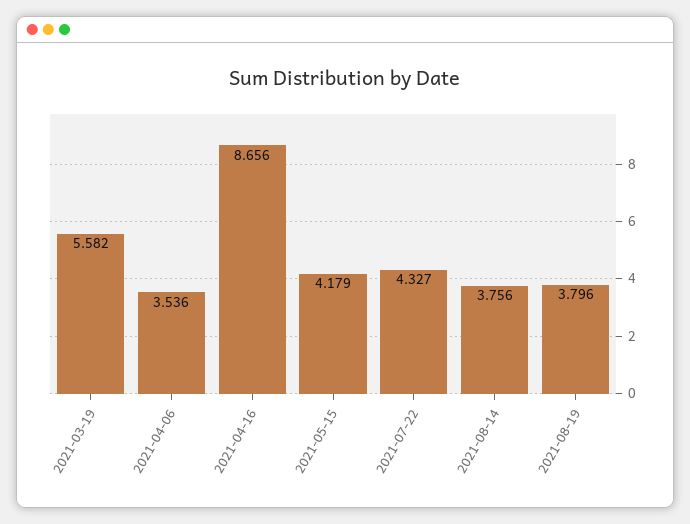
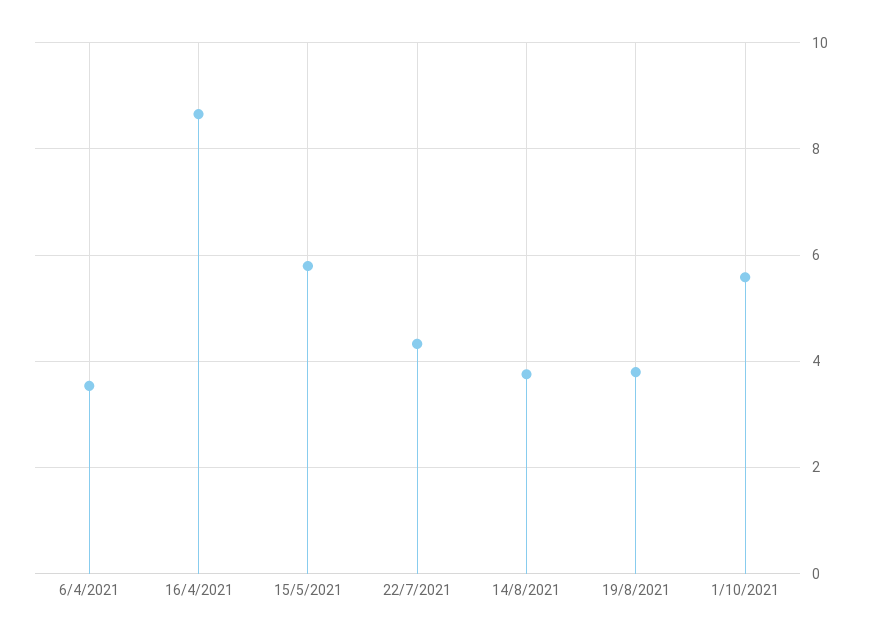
2021-03-19: 5.582 -> none
2021-05-15: 4.179 -> 5.8
1/10/2021: none -> 5.6

